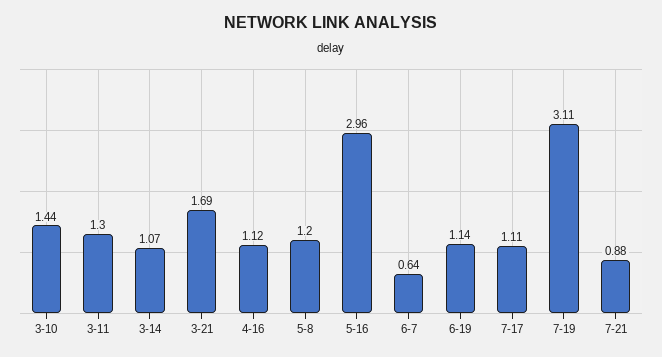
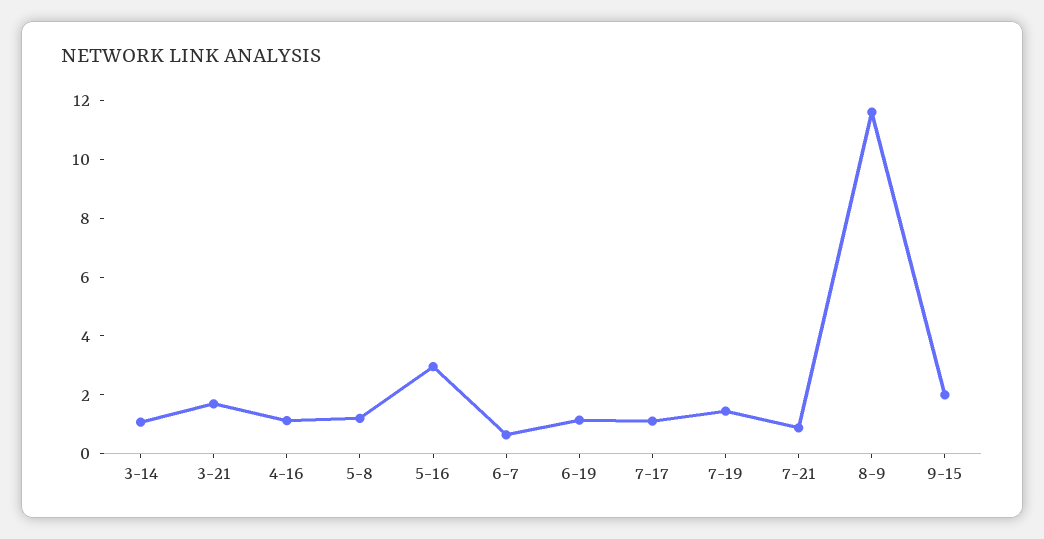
3-10: 1.44 -> none
3-11: 1.3 -> none
7-19: 3.11 -> 1.5
8-9: none -> 11.5
9-15: none -> 2

